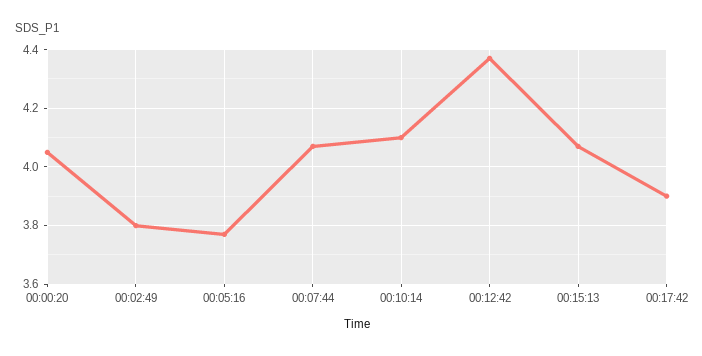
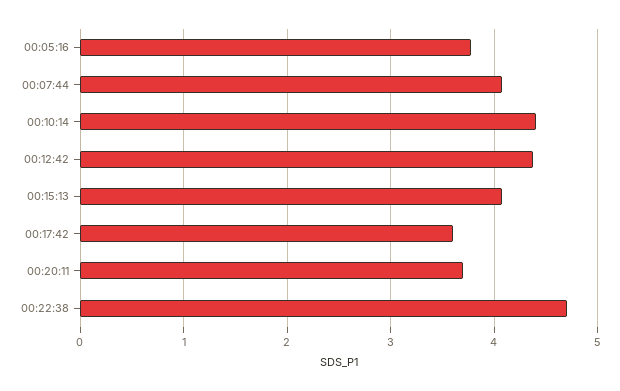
00:00:20: 4.05 -> none
00:02:49: 3.8 -> none
00:10:14: 4.1 -> 4.4
00:17:42: 3.9 -> 3.6
00:20:11: none -> 3.7
00:22:38: none -> 4.7

